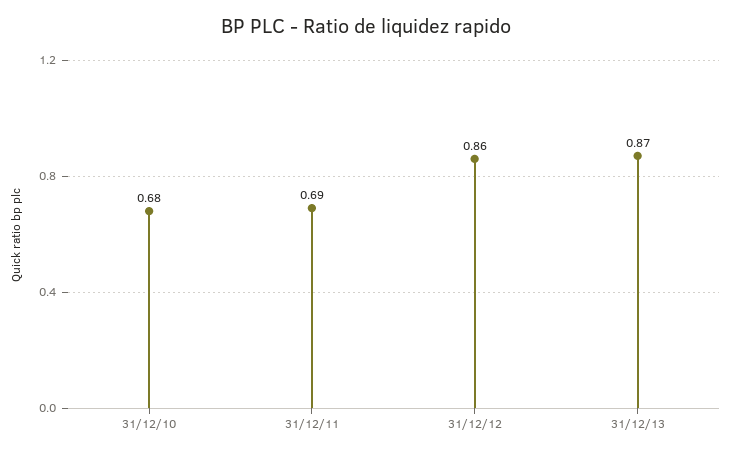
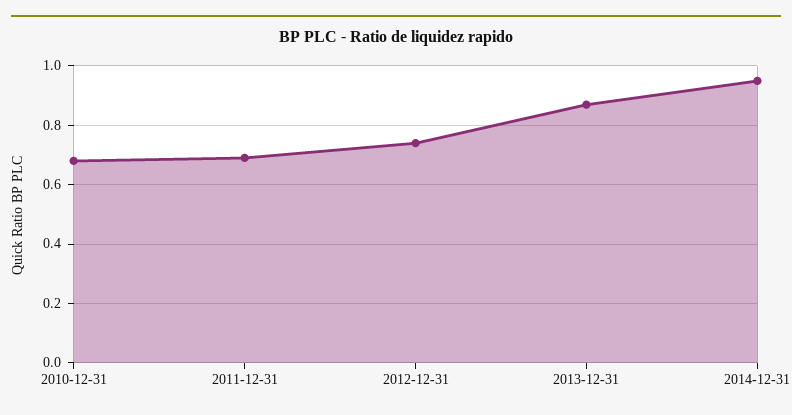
31/12/12: 0.86 -> 0.75
2014-12-31: none -> 0.95

